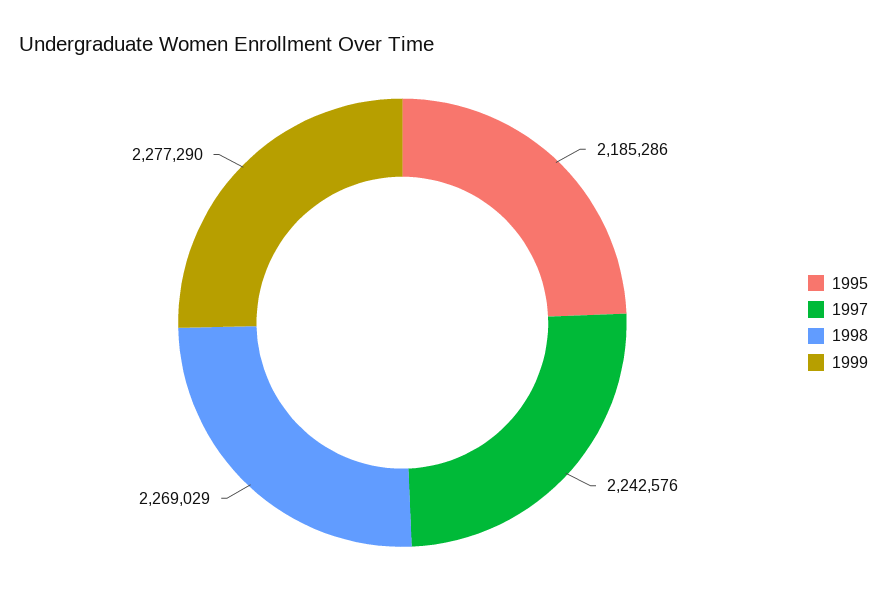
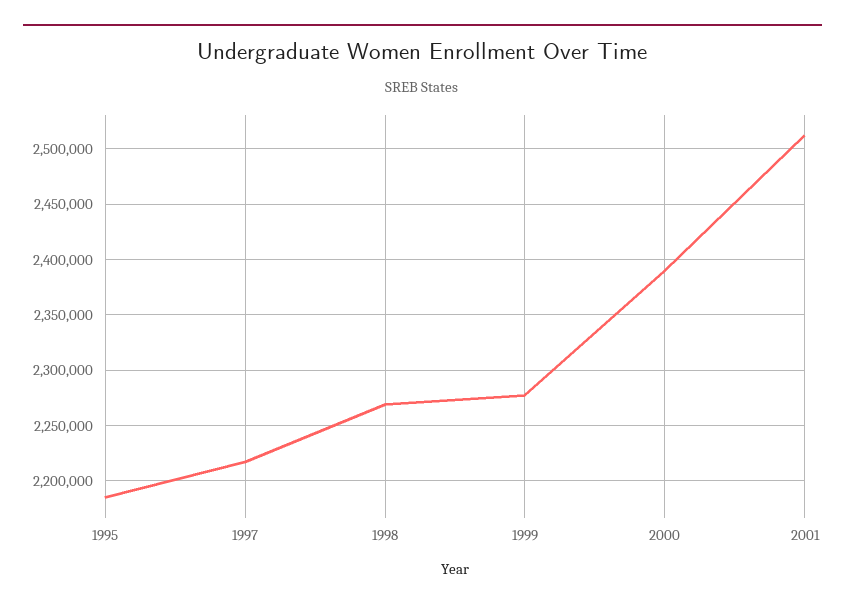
1997: 2242576 -> 2220000
2000: none -> 2390000
2001: none -> 2510000

